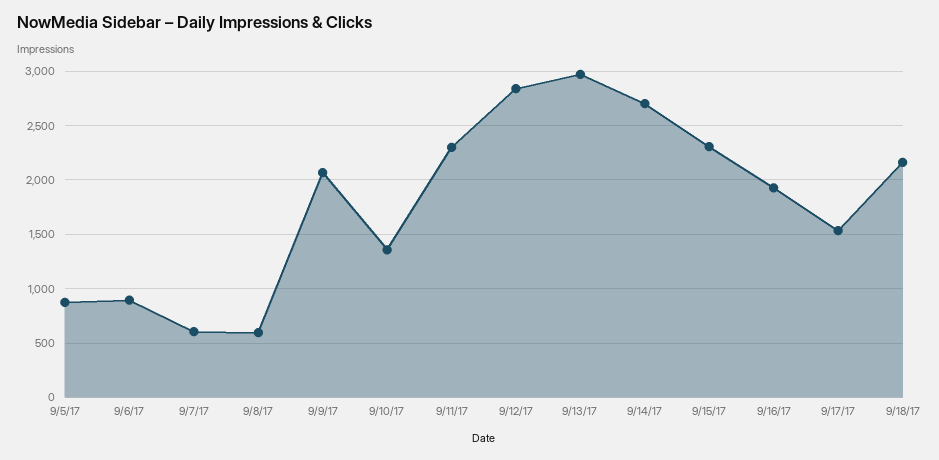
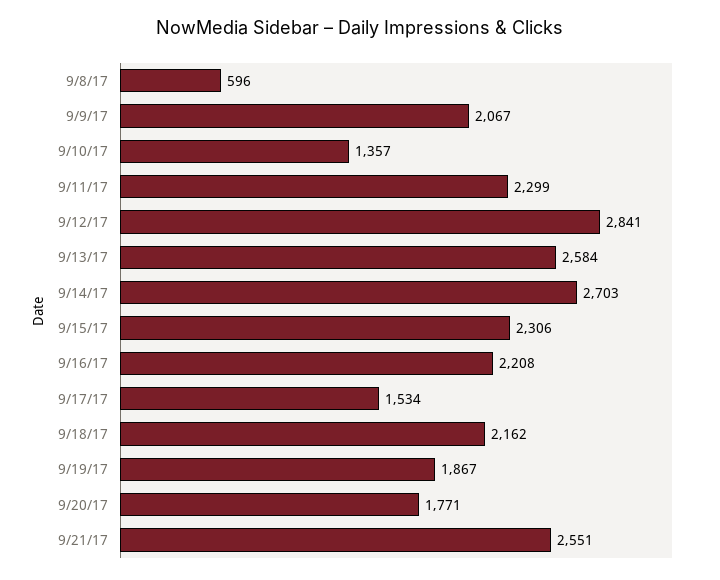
9/5/17: 900 -> none
9/6/17: 900 -> none
9/7/17: 600 -> none
9/13/17: 3000 -> 2584
9/16/17: 1900 -> 2208
9/19/17: none -> 1867
9/20/17: none -> 1771
9/21/17: none -> 2551

